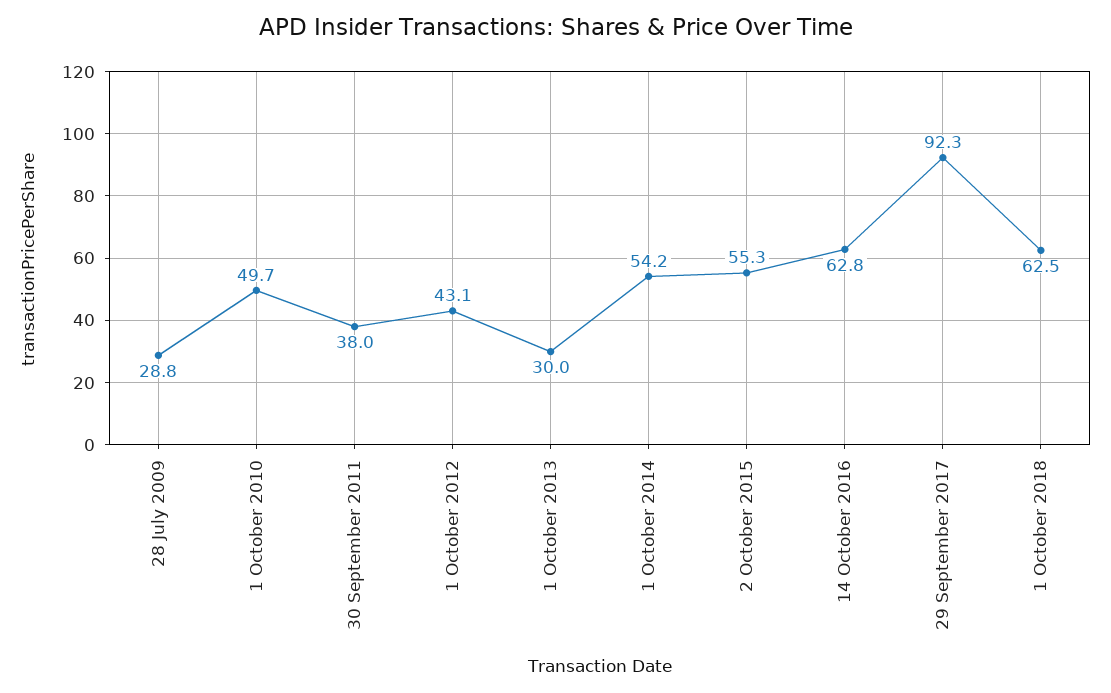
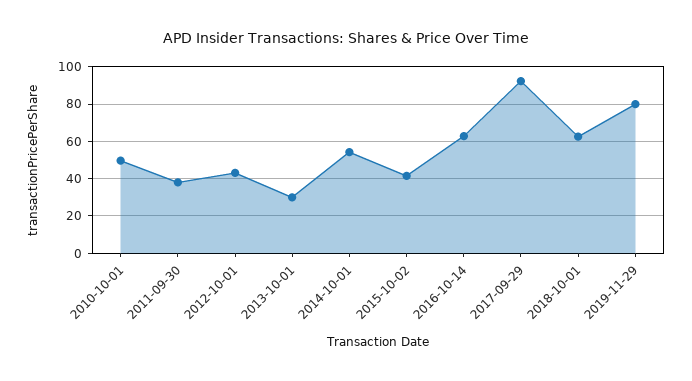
28 July 2009: 28.8 -> none
2 October 2015: 55.3 -> 40
2019-11-29: none -> 80

